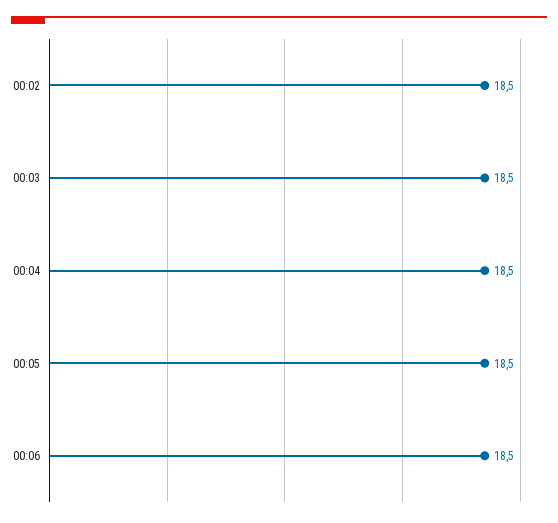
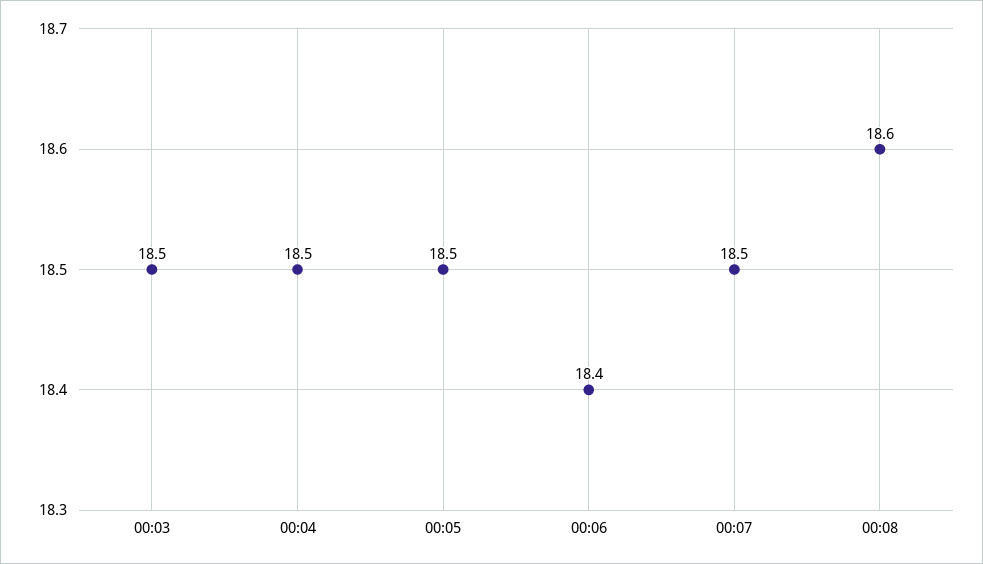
00:02: 18.5 -> none
00:06: 18.5 -> 18.4
00:07: none -> 18.5
00:08: none -> 18.6

